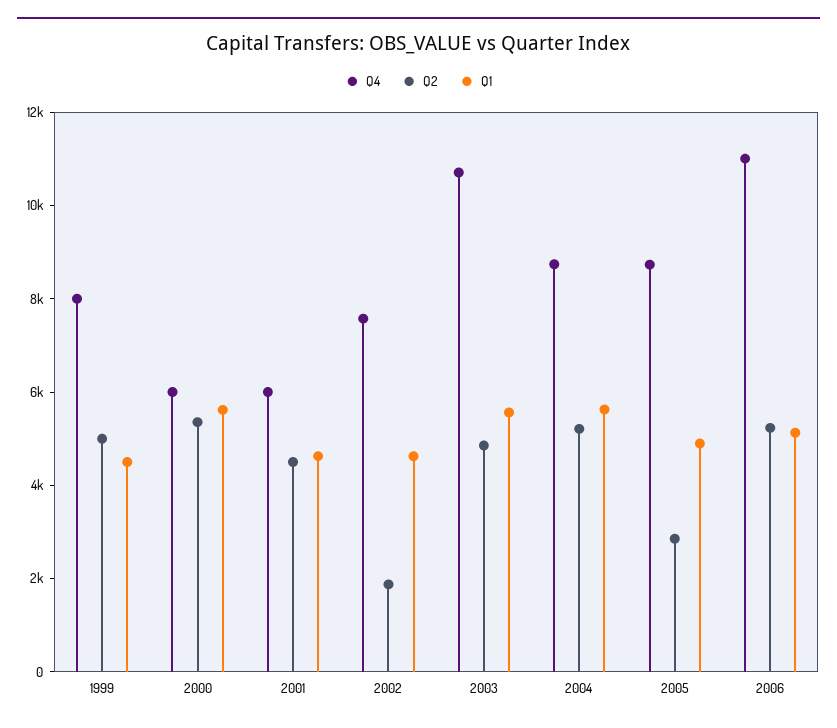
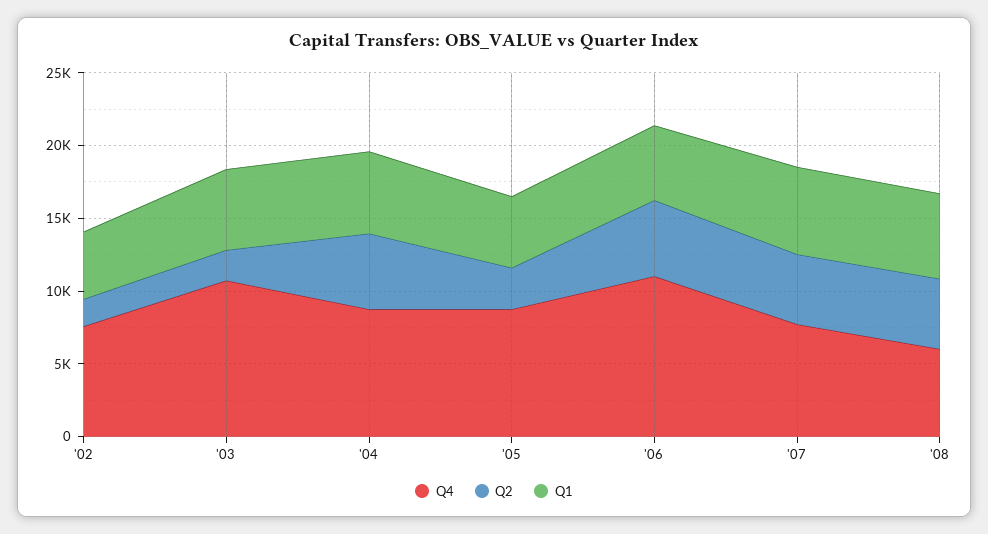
Q4, 1999: 8000 -> none
Q2, 1999: 5000 -> none
Q1, 1999: 4500 -> none
Q4, 2000: 6000 -> none
Q2, 2000: 5500 -> none
Q1, 2000: 5500 -> none
Q4, 2001: 6000 -> none
Q2, 2001: 4500 -> none
Q1, 2001: 4500 -> none
Q2, 2003: 5000 -> 2000
Q4, '07: none -> 8000
Q2, '07: none -> 5000
Q1, '07: none -> 6000
Q4, '08: none -> 6000
Q2, '08: none -> 5000
Q1, '08: none -> 6000

